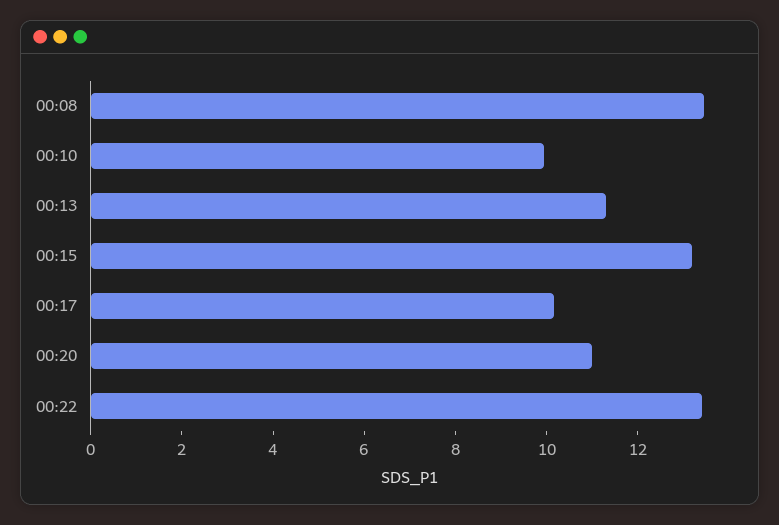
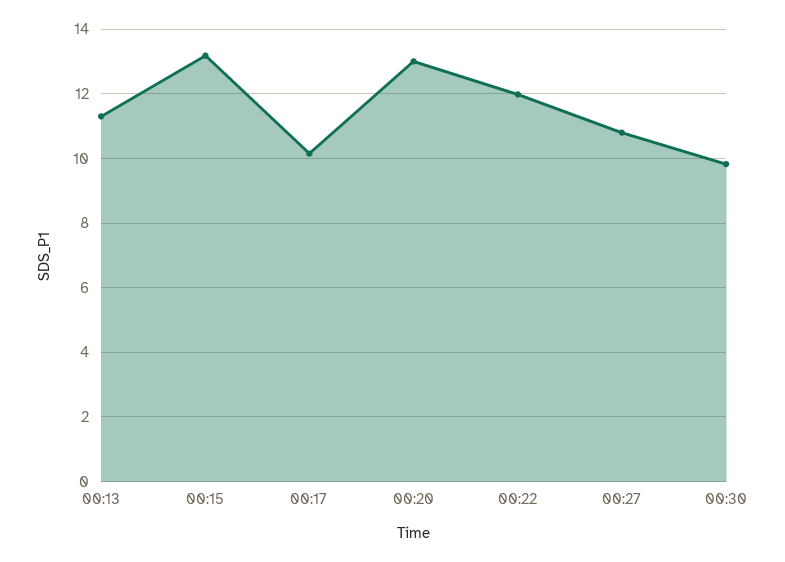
00:08: 13.5 -> none
00:10: 10 -> none
00:20: 11 -> 13
00:22: 13.5 -> 12
00:27: none -> 10.8
00:30: none -> 9.8

